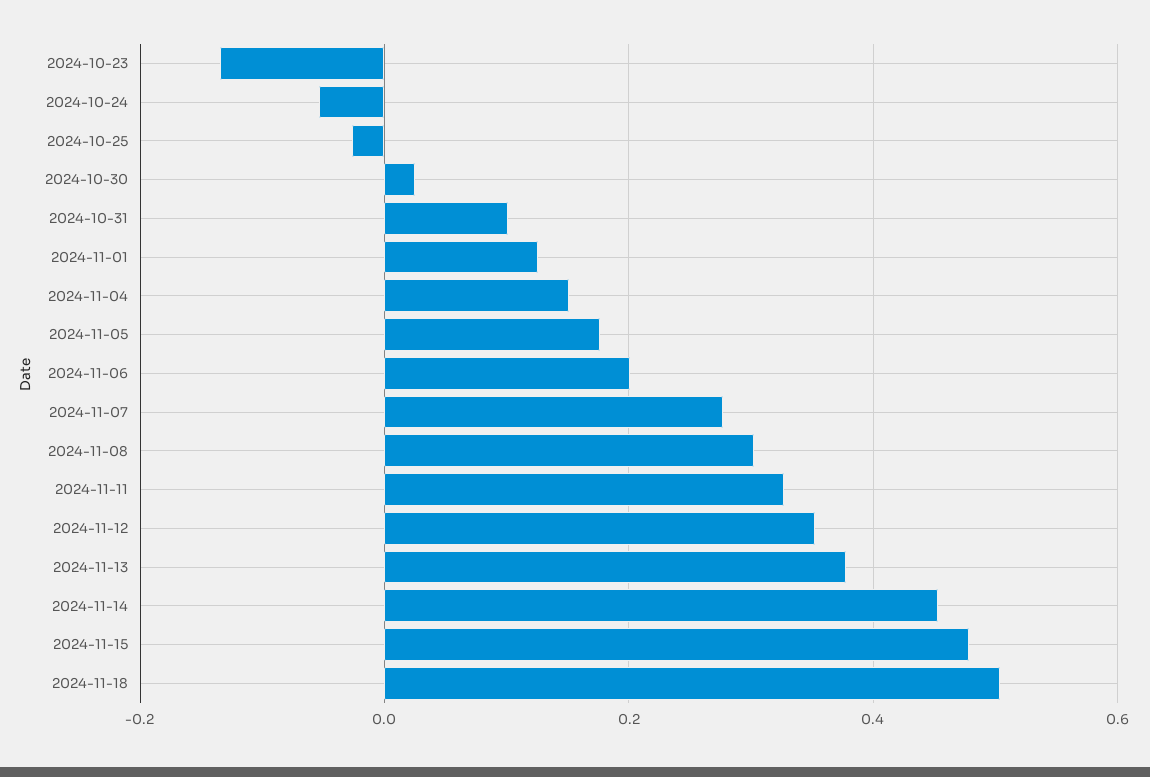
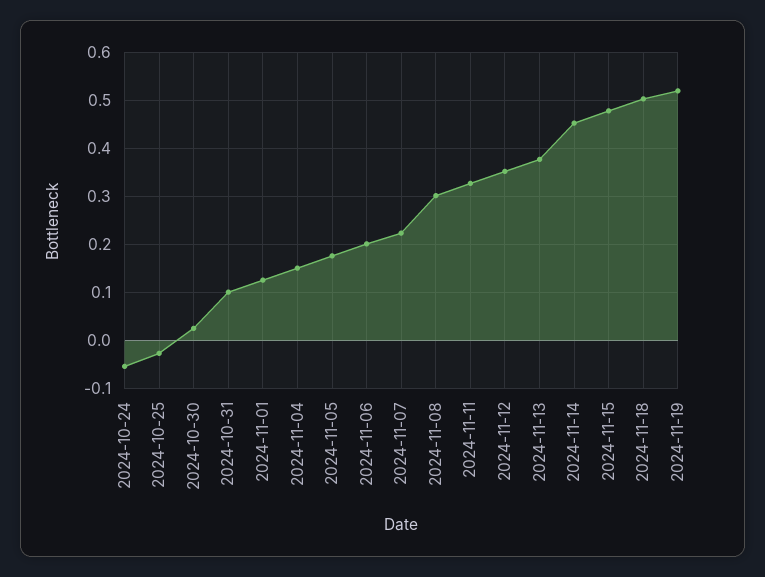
2024-10-23: -0.14 -> none
2024-11-07: 0.28 -> 0.22
2024-11-19: none -> 0.52

